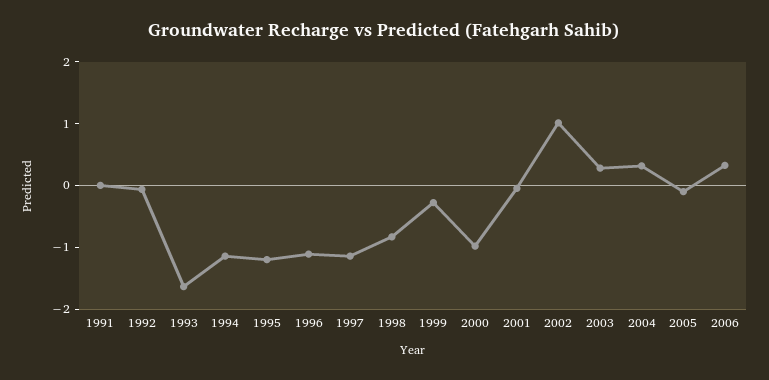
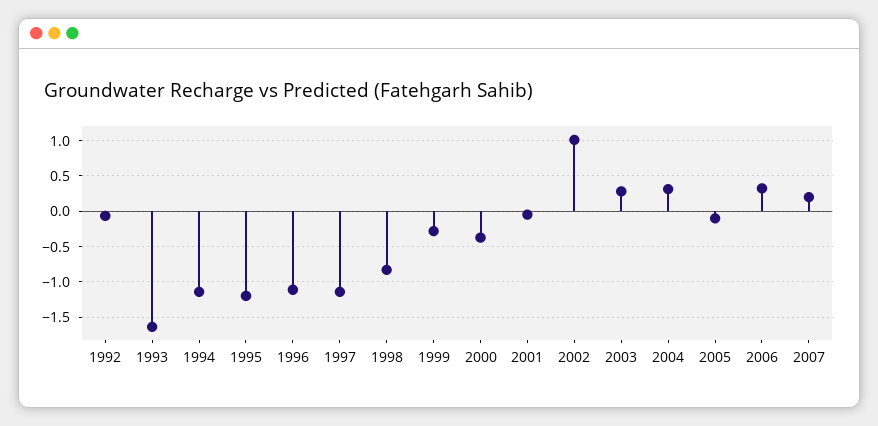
1991: 0 -> none
2000: -1 -> -0.4
2007: none -> 0.2

